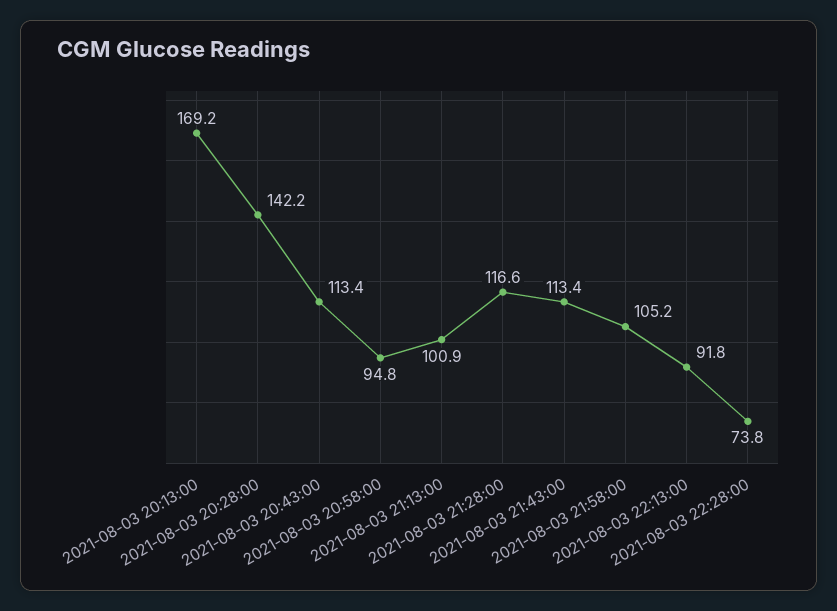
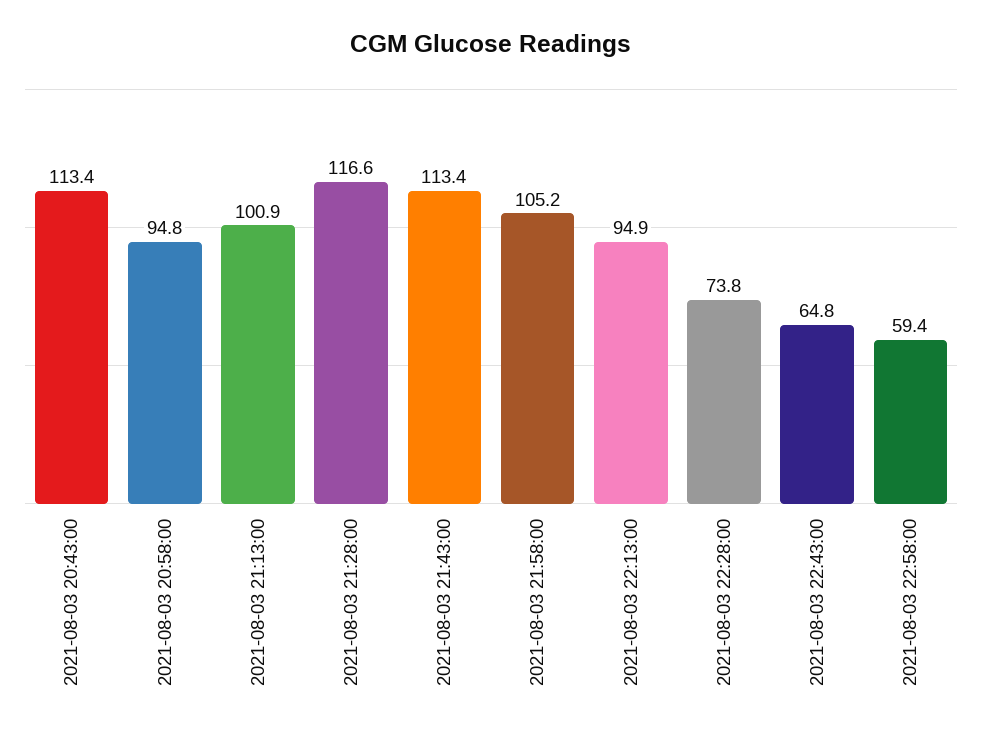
2021-08-03 20:13:00: 169.2 -> none
2021-08-03 20:28:00: 142.2 -> none
2021-08-03 22:13:00: 91.8 -> 94.9
2021-08-03 22:43:00: none -> 64.8
2021-08-03 22:58:00: none -> 59.4

